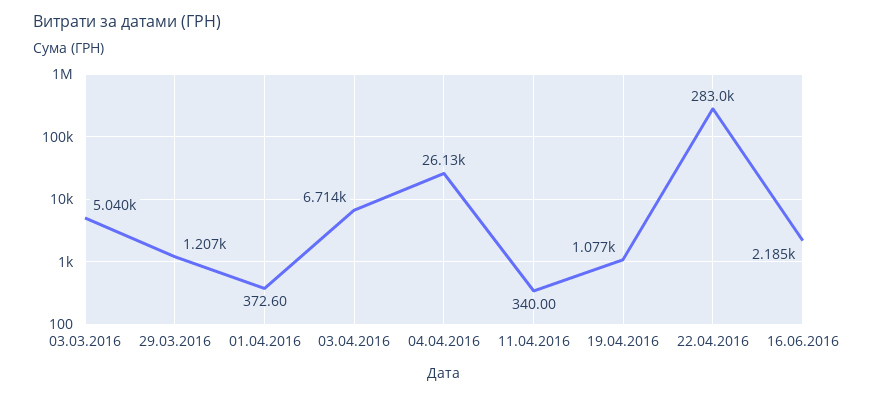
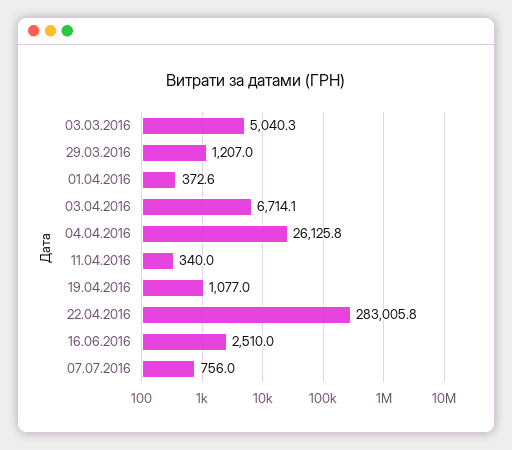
16.06.2016: 2185 -> 2510
07.07.2016: none -> 756

